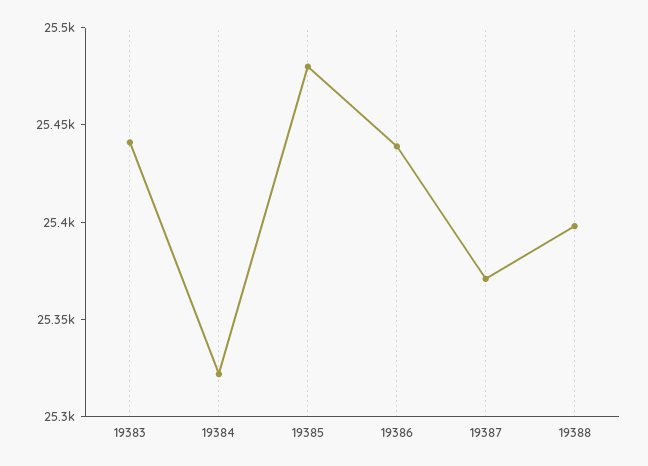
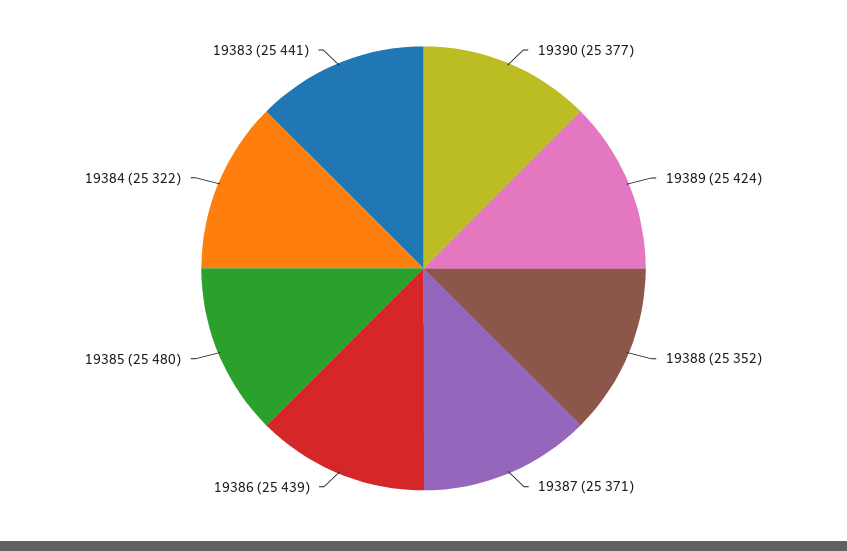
19388: 25400 -> 25352
19390: none -> 25377
19389: none -> 25424

